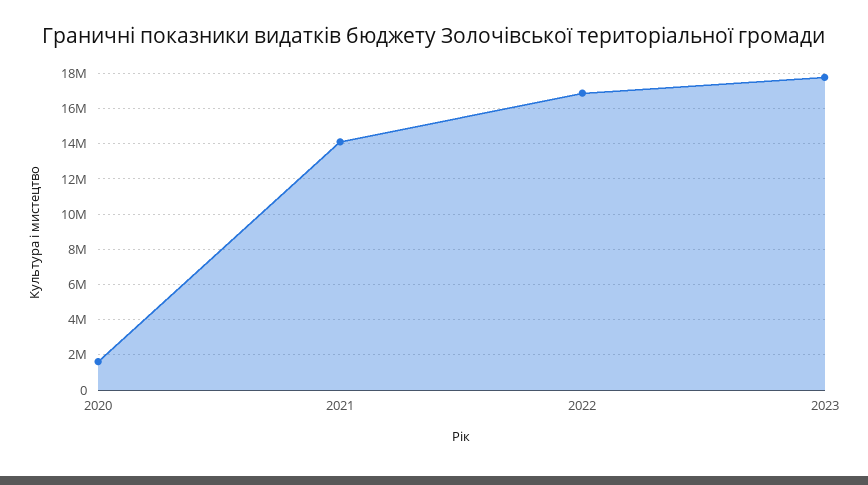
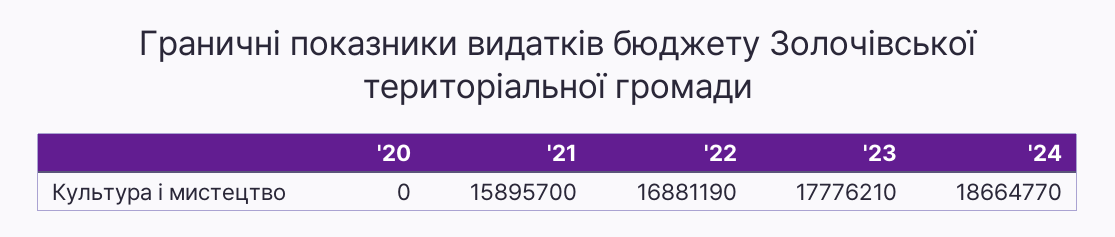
2020: 1500000 -> 0
2021: 14000000 -> 15895700
'24: none -> 18664770

